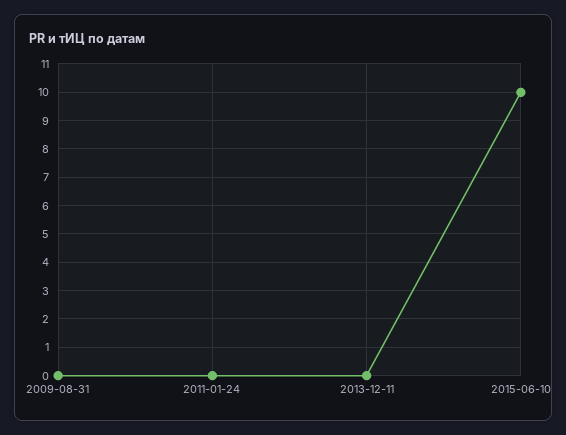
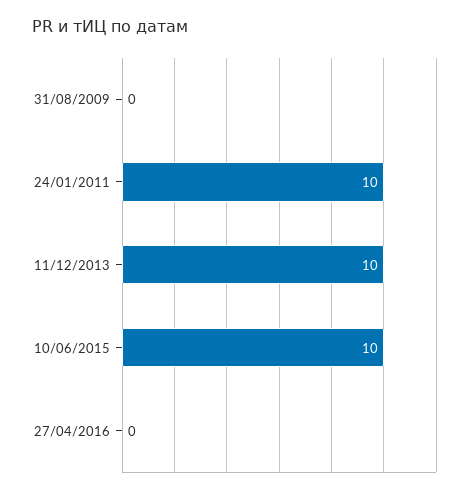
2011-01-24: 0 -> 10
2013-12-11: 0 -> 10
27/04/2016: none -> 0

